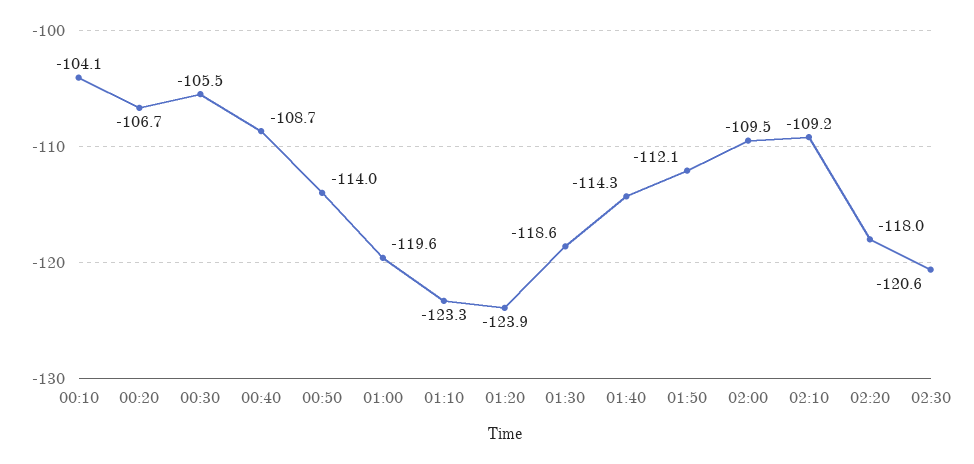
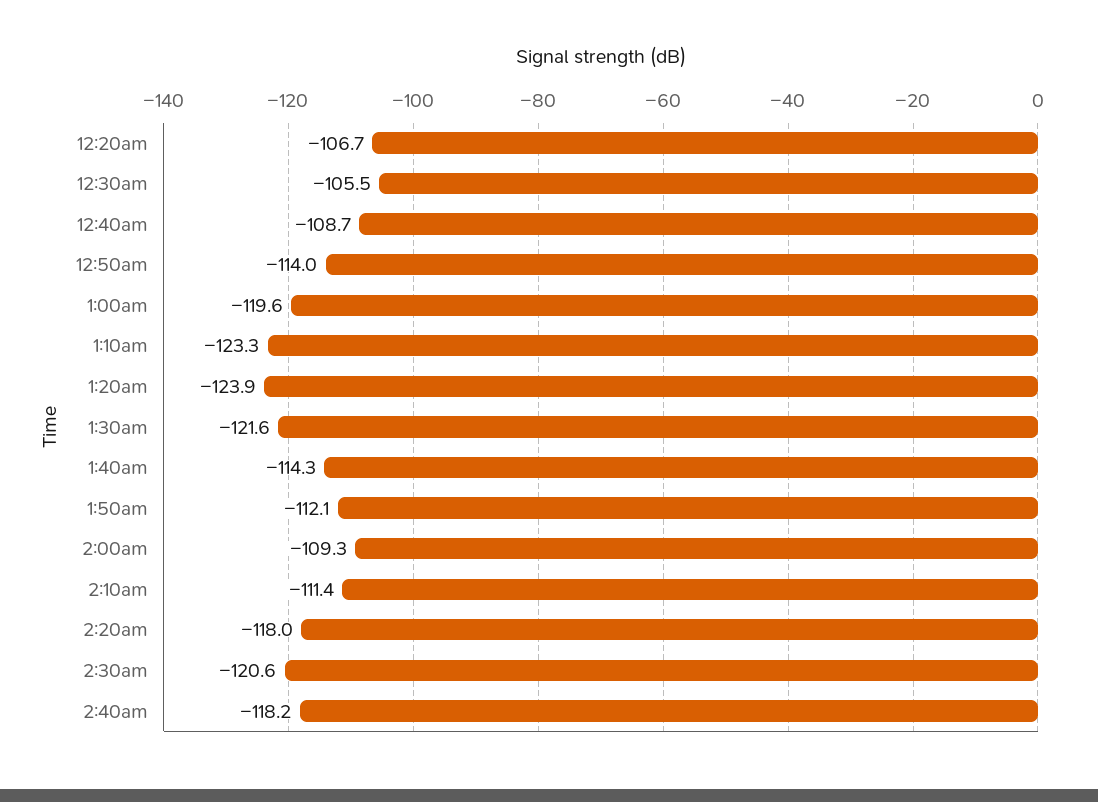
00:10: -104.1 -> none
01:30: -118.6 -> -121.6
02:00: -109.5 -> -109.3
02:10: -109.2 -> -111.4
2:40am: none -> -118.2

